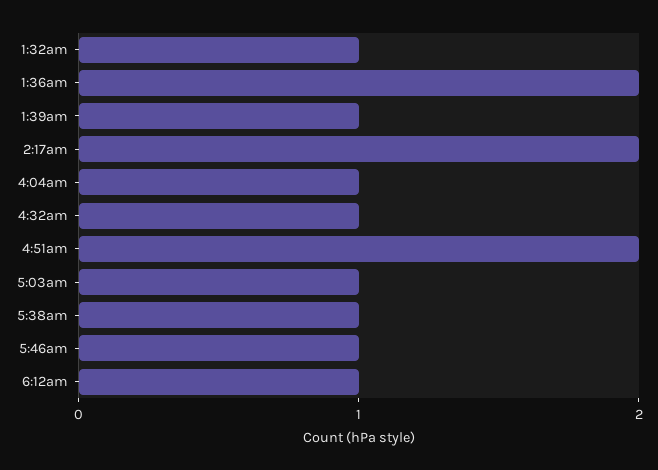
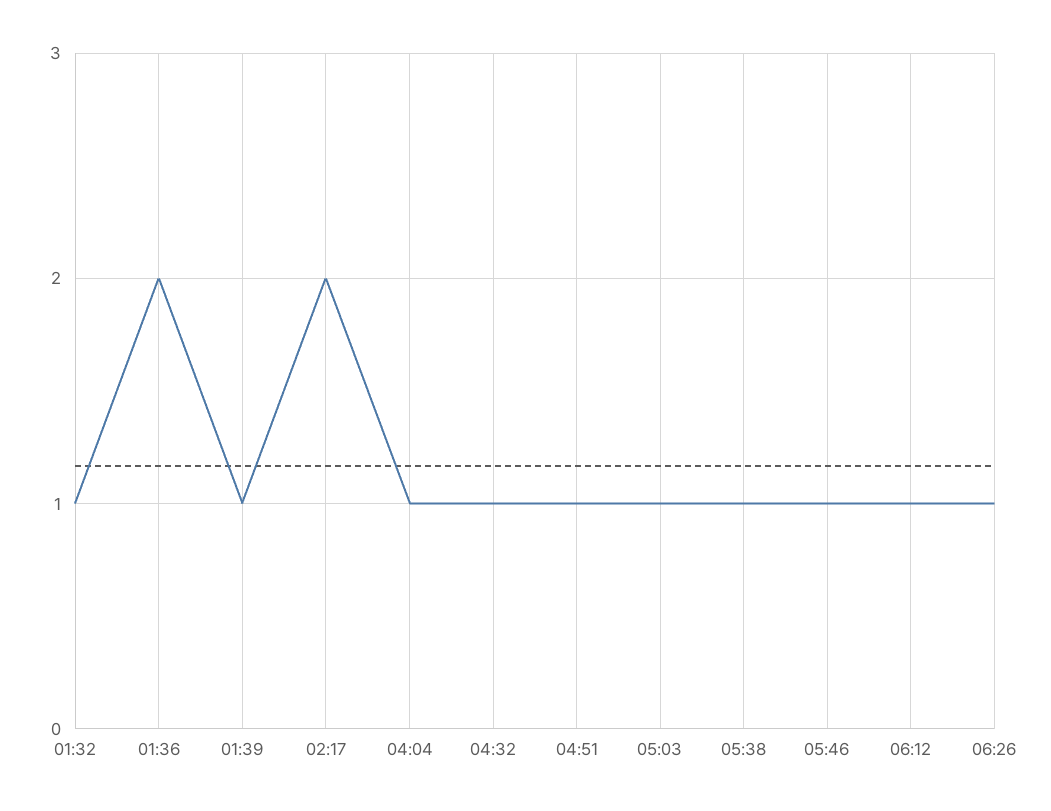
4:51am: 2 -> 1
06:26: none -> 1

